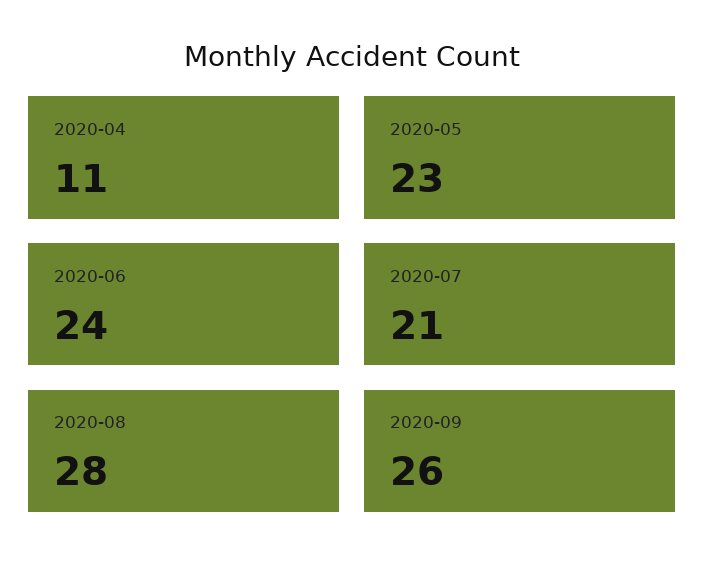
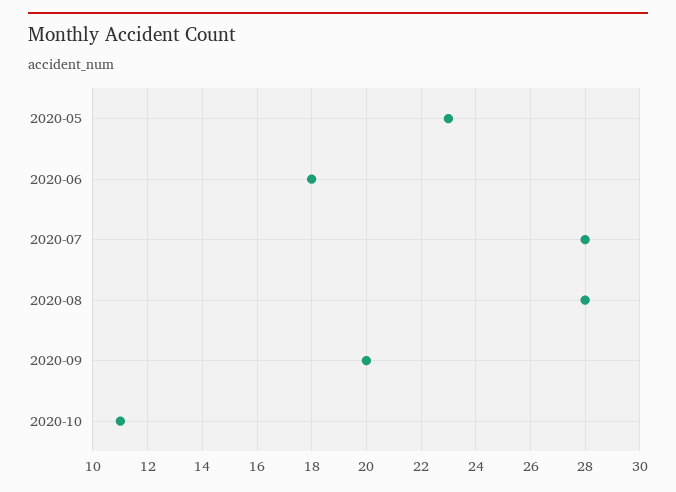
2020-04: 11 -> none
2020-06: 24 -> 18
2020-07: 21 -> 28
2020-09: 26 -> 20
2020-10: none -> 11

